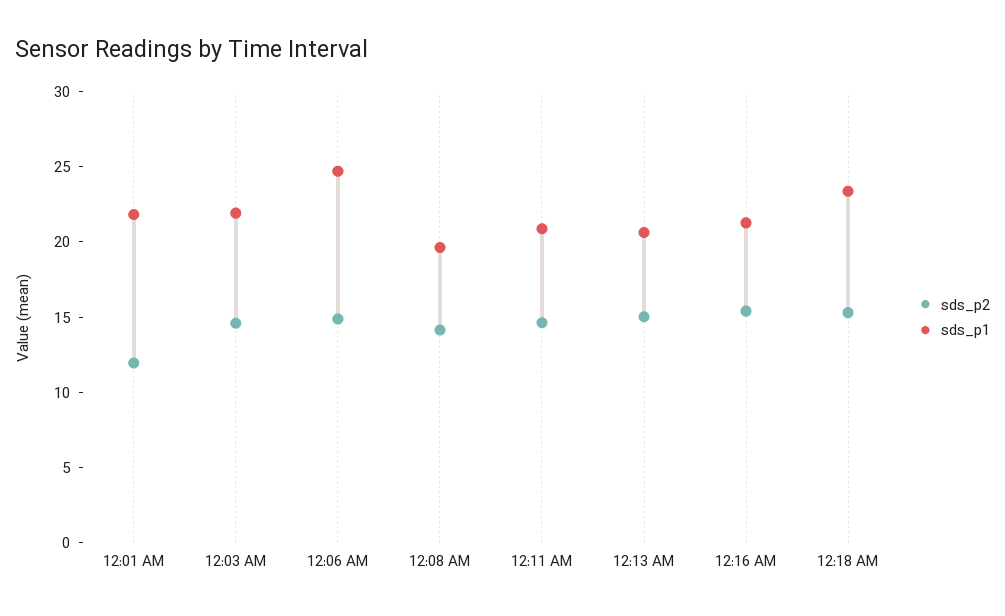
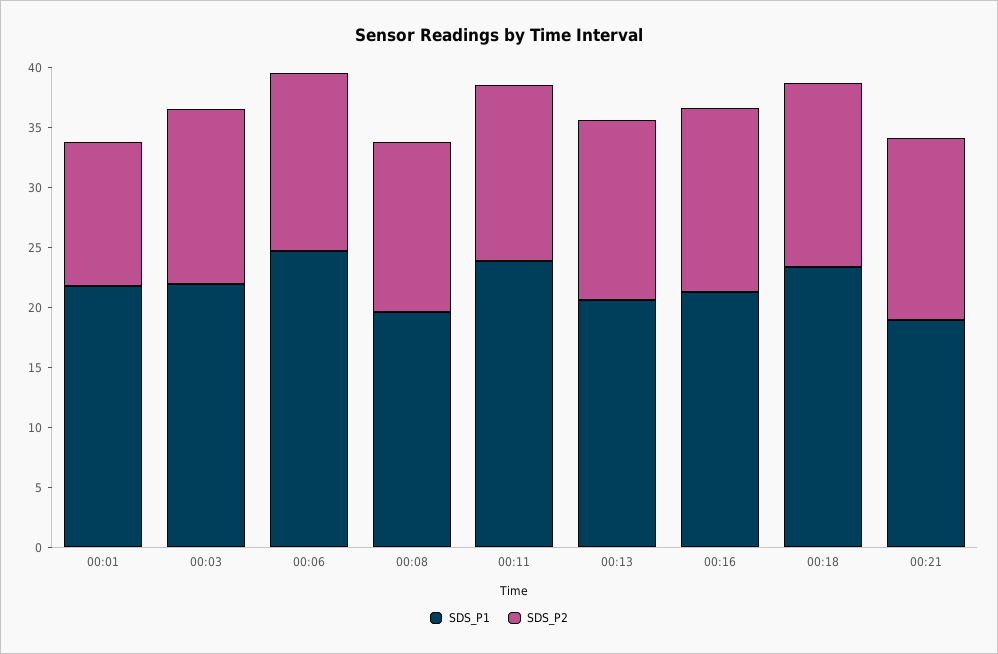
sds_p1, 12:11 AM: 21 -> 24
sds_p1, 00:21: none -> 19
sds_p2, 00:21: none -> 15

